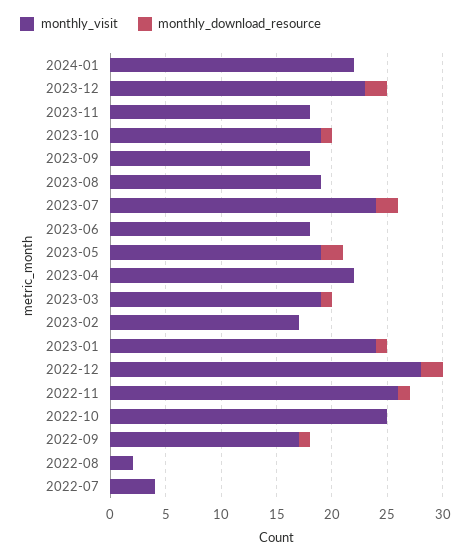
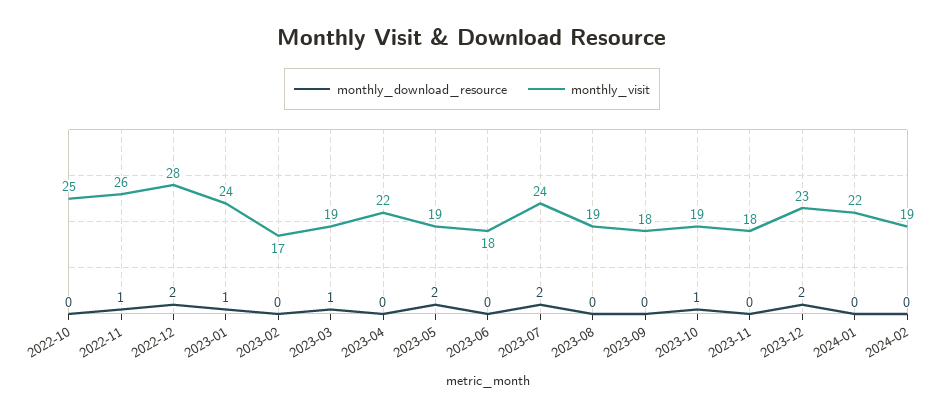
monthly_visit, 2022-09: 17 -> none
monthly_download_resource, 2022-09: 1 -> none
monthly_visit, 2022-08: 2 -> none
monthly_download_resource, 2022-08: 0 -> none
monthly_visit, 2022-07: 4 -> none
monthly_download_resource, 2022-07: 0 -> none
monthly_download_resource, 2024-02: none -> 0
monthly_visit, 2024-02: none -> 19

